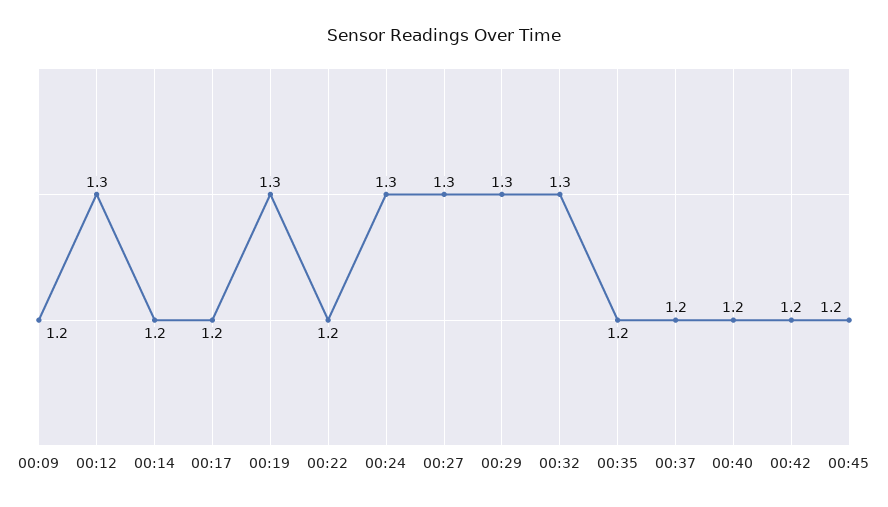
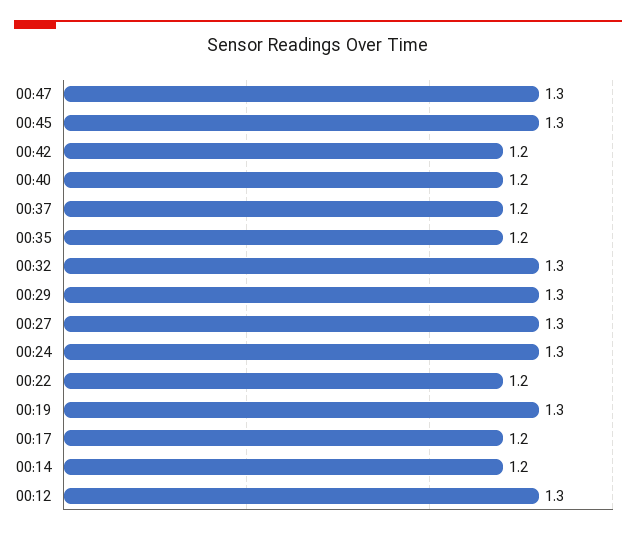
00:09: 1.2 -> none
00:45: 1.2 -> 1.3
00:47: none -> 1.3

